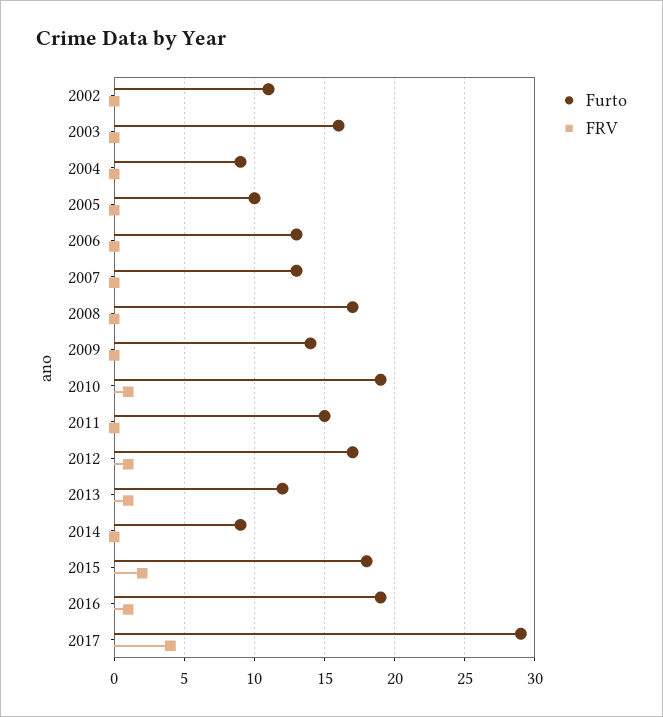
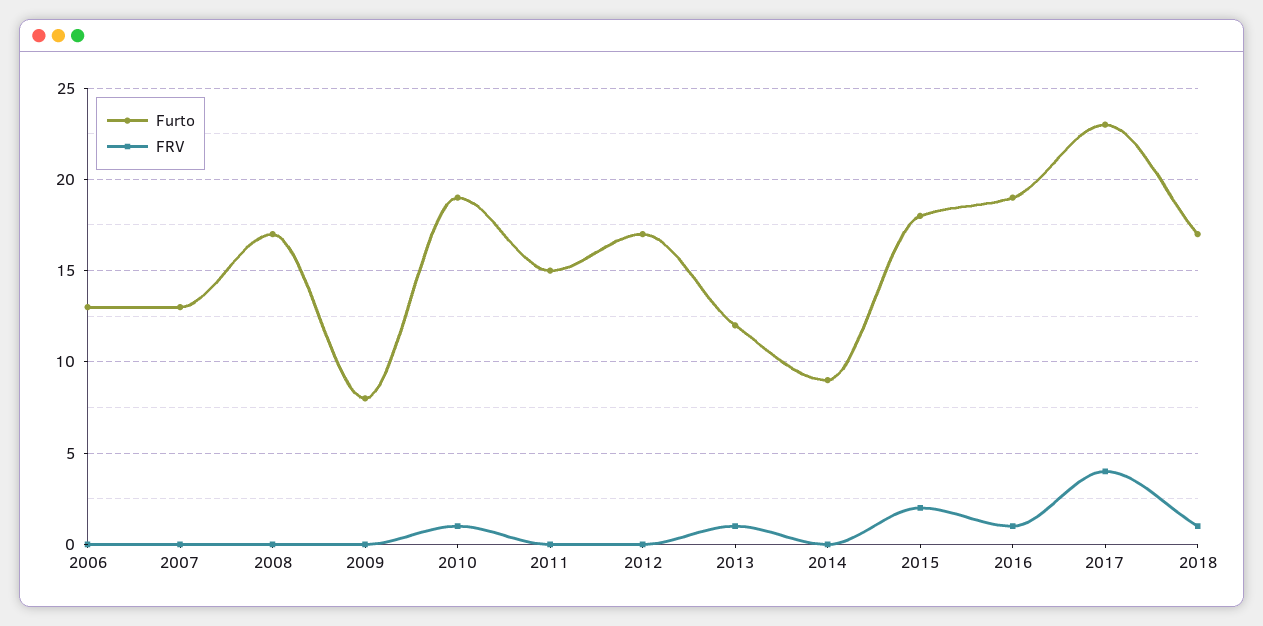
Furto, 2002: 11 -> none
FRV, 2002: 0 -> none
Furto, 2003: 16 -> none
FRV, 2003: 0 -> none
Furto, 2004: 9 -> none
FRV, 2004: 0 -> none
Furto, 2005: 10 -> none
FRV, 2005: 0 -> none
Furto, 2009: 14 -> 8
FRV, 2012: 1 -> 0
Furto, 2017: 29 -> 23
Furto, 2018: none -> 17
FRV, 2018: none -> 1

